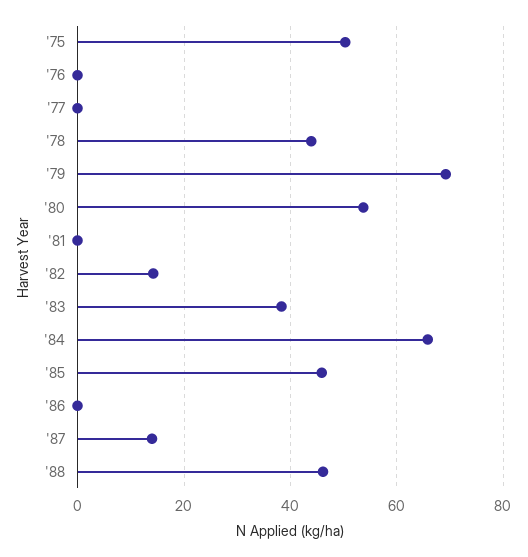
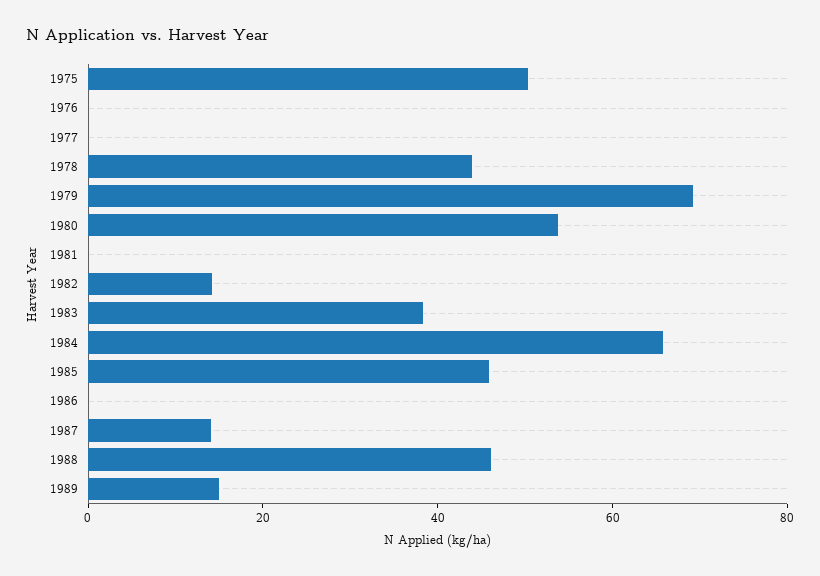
1989: none -> 15

